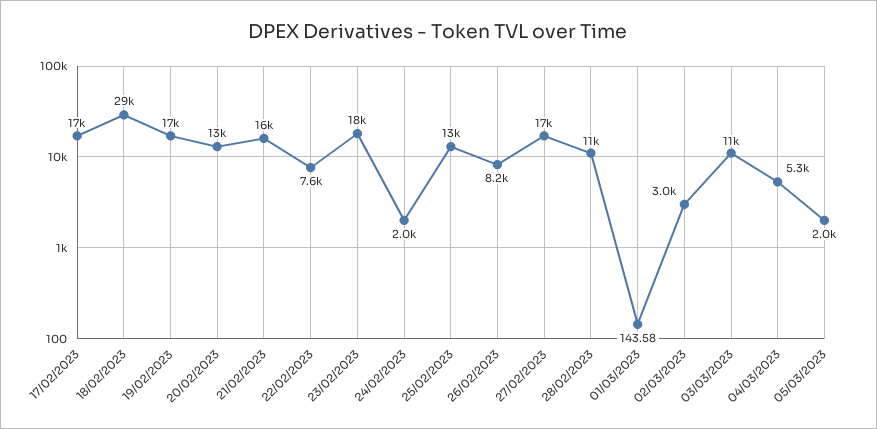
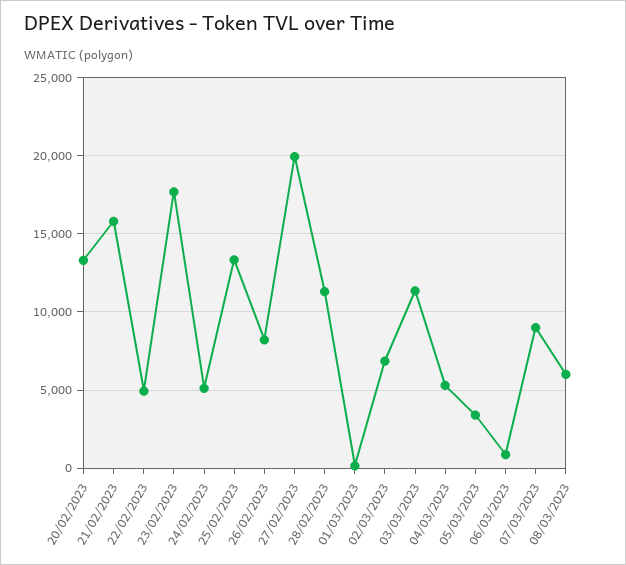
17/02/2023: 17000 -> none
18/02/2023: 29000 -> none
19/02/2023: 17000 -> none
22/02/2023: 7600 -> 5000
24/02/2023: 2000 -> 5000
27/02/2023: 17000 -> 20000
02/03/2023: 3000 -> 7000
05/03/2023: 2000 -> 3500
06/03/2023: none -> 1000
07/03/2023: none -> 9000
08/03/2023: none -> 6000

